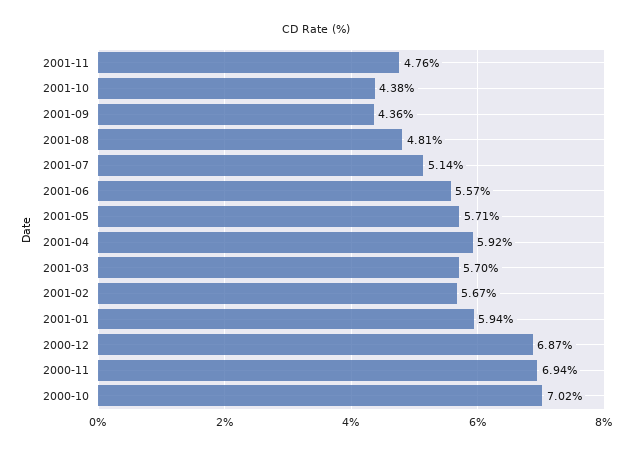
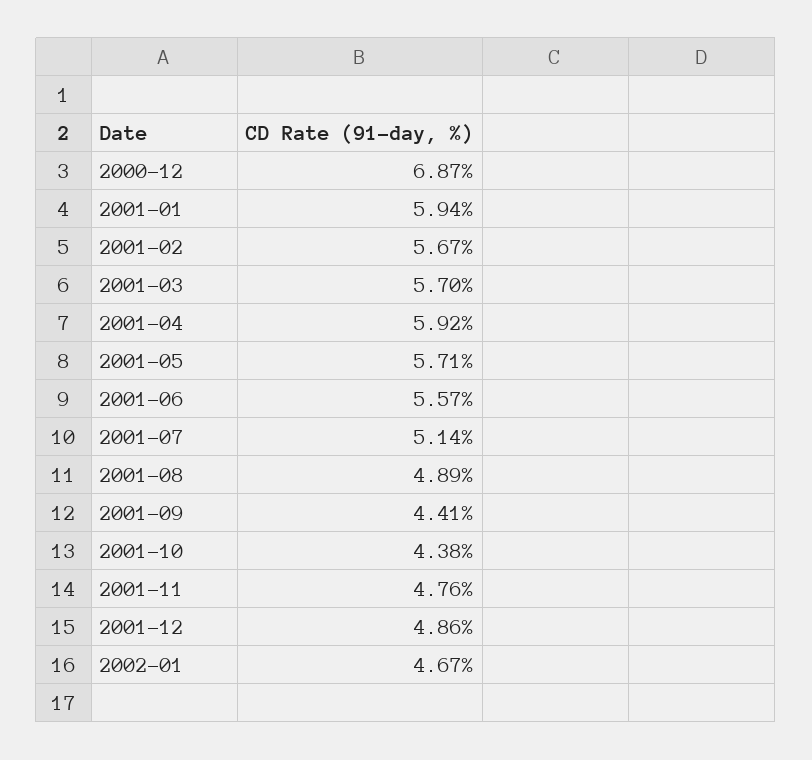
2001-09: 4.36 -> 4.41
2001-08: 4.81 -> 4.89
2000-11: 6.94 -> none
2000-10: 7.02 -> none
2001-12: none -> 4.86
2002-01: none -> 4.67

